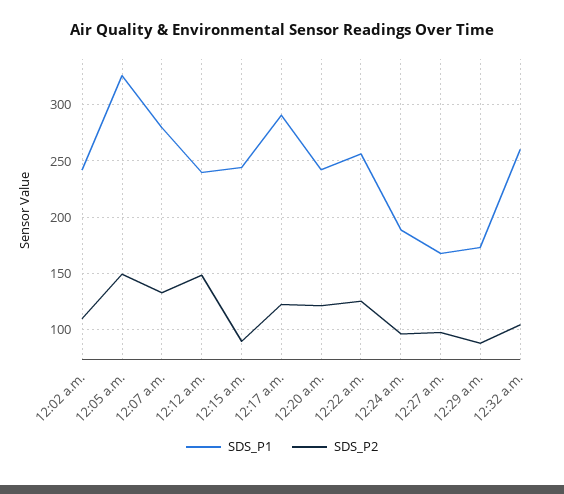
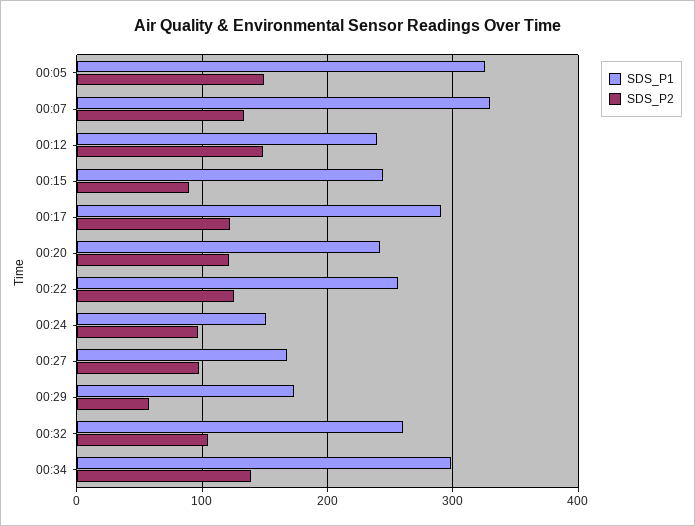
SDS_P1, 12:02 a.m.: 240 -> none
SDS_P2, 12:02 a.m.: 110 -> none
SDS_P1, 12:07 a.m.: 280 -> 330
SDS_P1, 12:24 a.m.: 190 -> 150
SDS_P2, 12:29 a.m.: 90 -> 60
SDS_P1, 00:34: none -> 300
SDS_P2, 00:34: none -> 140

